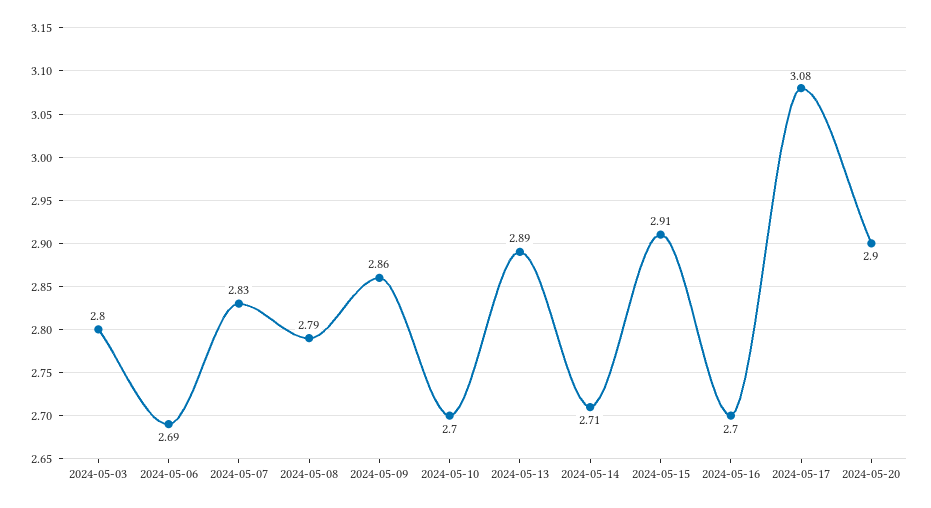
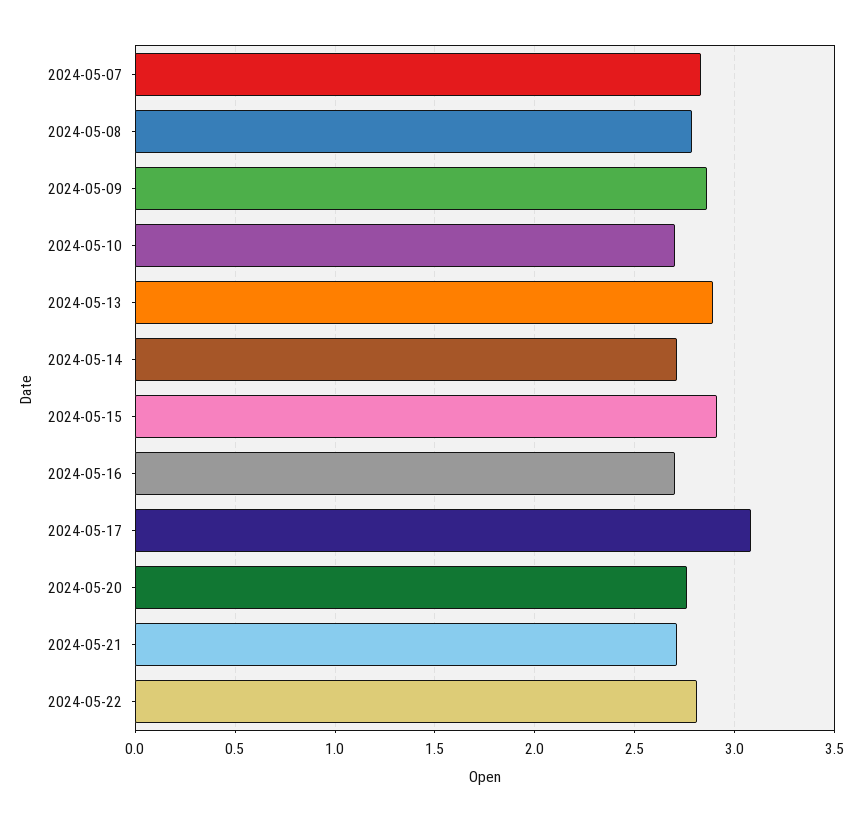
2024-05-03: 2.8 -> none
2024-05-06: 2.69 -> none
2024-05-20: 2.9 -> 2.75
2024-05-21: none -> 2.7
2024-05-22: none -> 2.8

